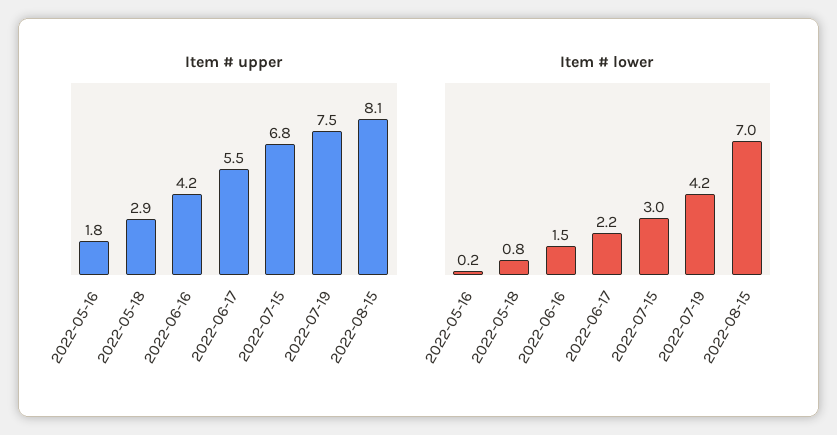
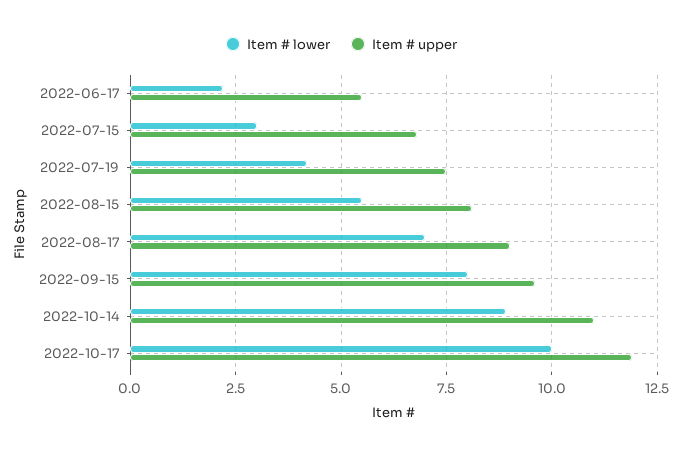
Item # upper, 2022-05-16: 1.8 -> none
Item # upper, 2022-05-18: 2.9 -> none
Item # upper, 2022-06-16: 4.2 -> none
Item # lower, 2022-05-16: 0.2 -> none
Item # lower, 2022-05-18: 0.8 -> none
Item # lower, 2022-06-16: 1.5 -> none
Item # lower, 2022-08-15: 7 -> 5.5
Item # lower, 2022-08-17: none -> 7
Item # upper, 2022-08-17: none -> 9
Item # lower, 2022-09-15: none -> 8
Item # upper, 2022-09-15: none -> 9.5
Item # lower, 2022-10-14: none -> 9
Item # upper, 2022-10-14: none -> 11
Item # lower, 2022-10-17: none -> 10
Item # upper, 2022-10-17: none -> 12

